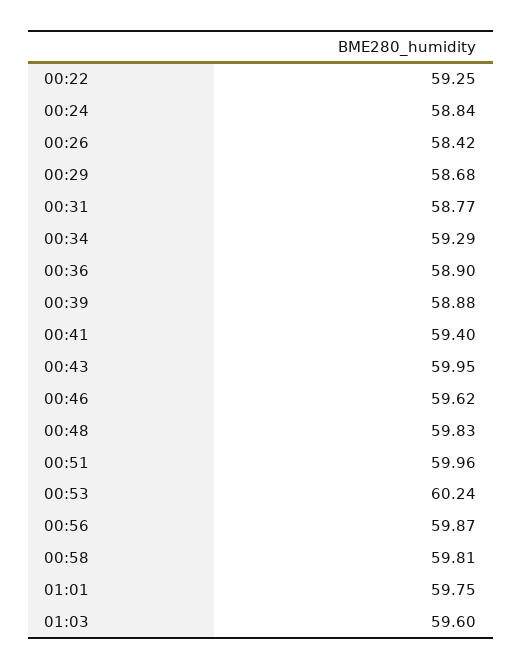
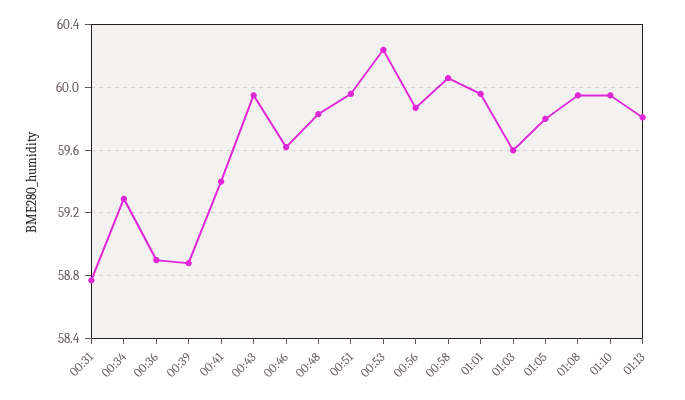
00:22: 59.25 -> none
00:24: 58.84 -> none
00:26: 58.42 -> none
00:29: 58.68 -> none
00:58: 59.81 -> 60.05
01:01: 59.75 -> 59.95
01:05: none -> 59.8
01:08: none -> 59.95
01:10: none -> 59.95
01:13: none -> 59.8

